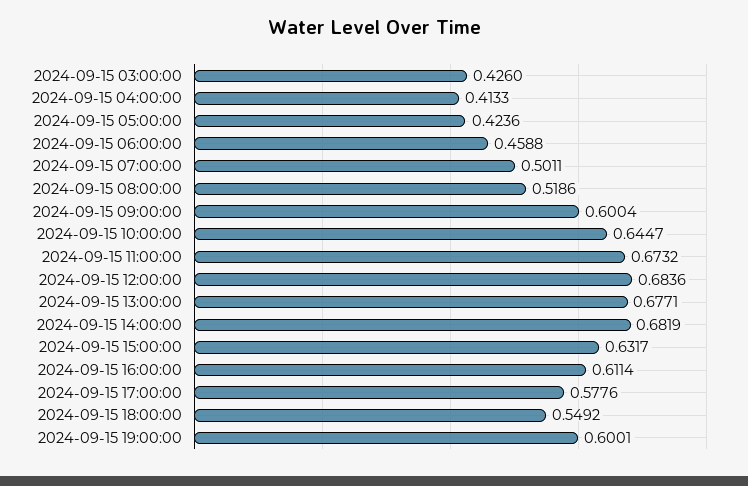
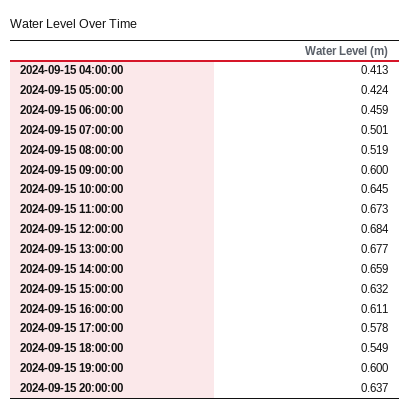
2024-09-15 03:00:00: 0.426 -> none
2024-09-15 14:00:00: 0.6819 -> 0.659
2024-09-15 20:00:00: none -> 0.637

